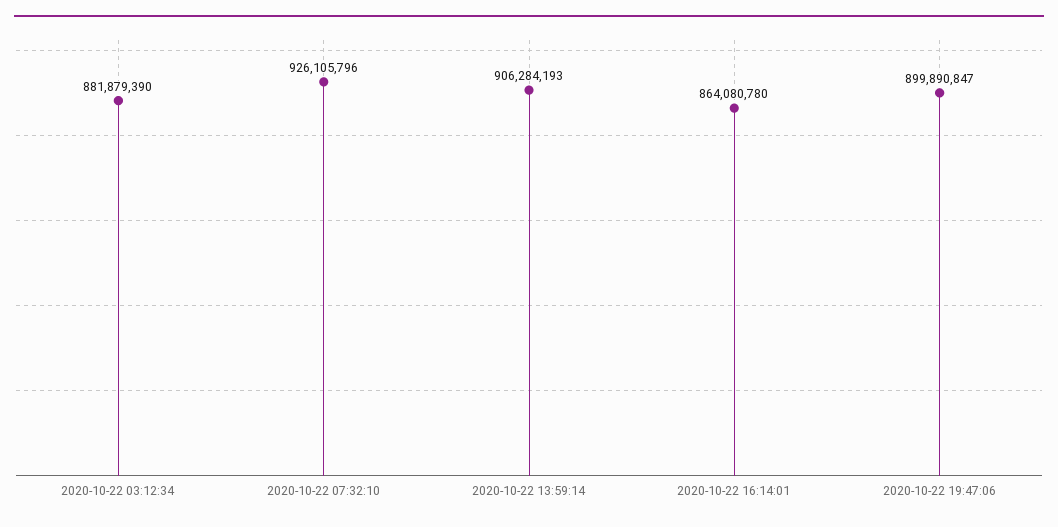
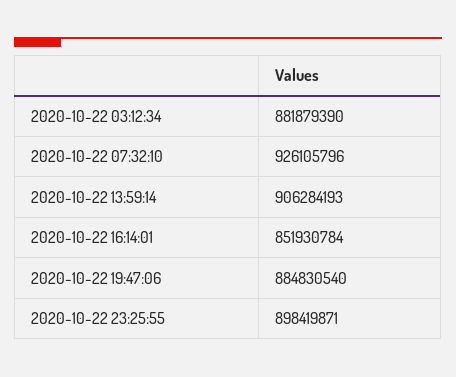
2020-10-22 16:14:01: 864080780 -> 851930784
2020-10-22 19:47:06: 899890847 -> 884830540
2020-10-22 23:25:55: none -> 898419871

